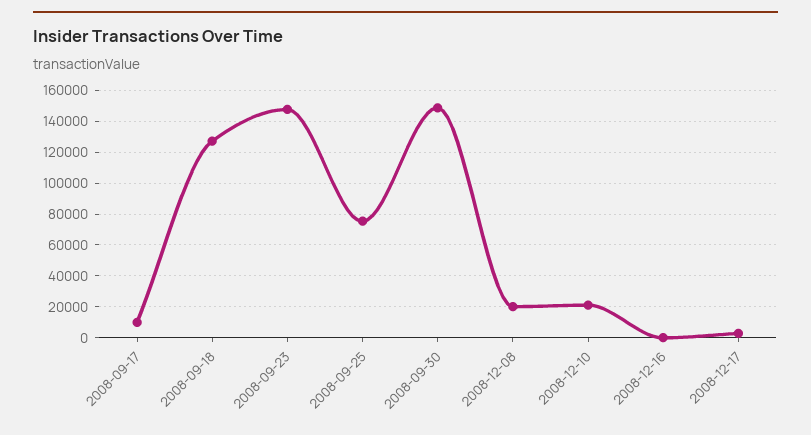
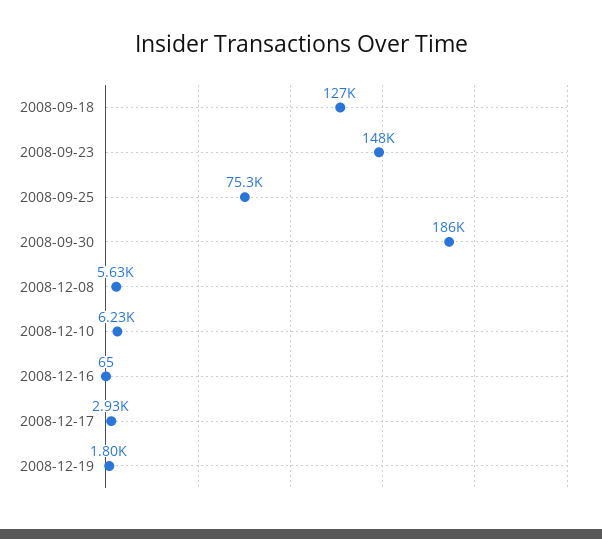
2008-09-17: 10000 -> none
2008-09-30: 150000 -> 186000
2008-12-08: 20000 -> 5630
2008-12-10: 20000 -> 6230
2008-12-19: none -> 1800

